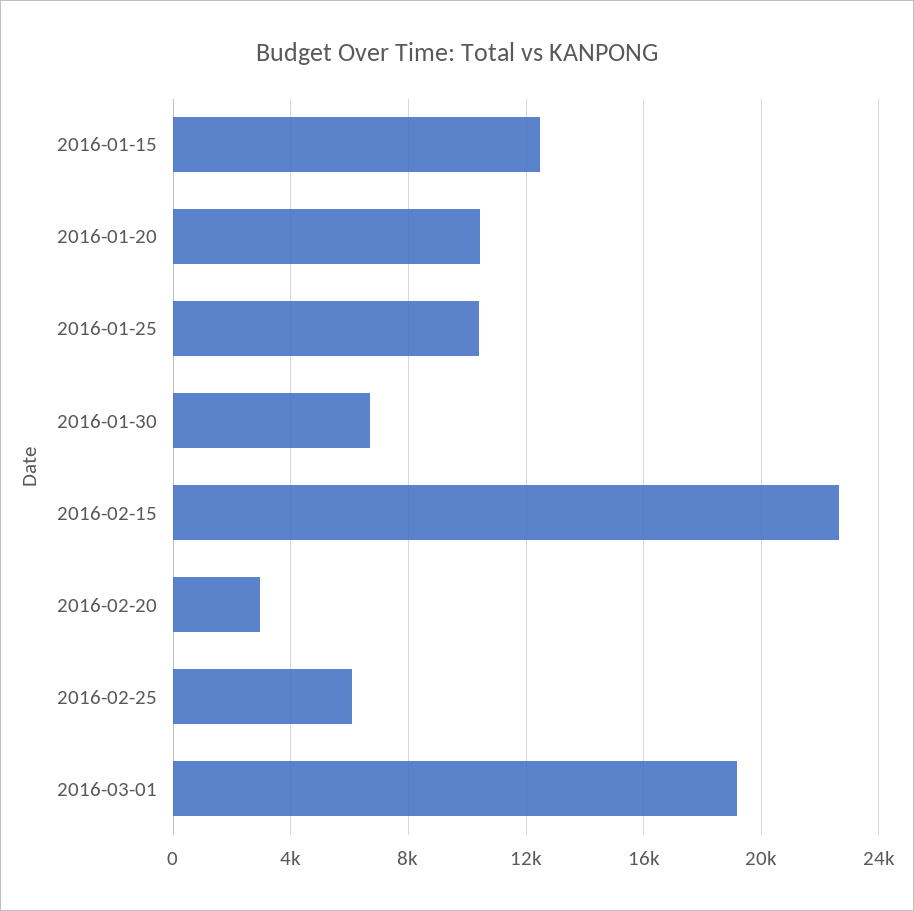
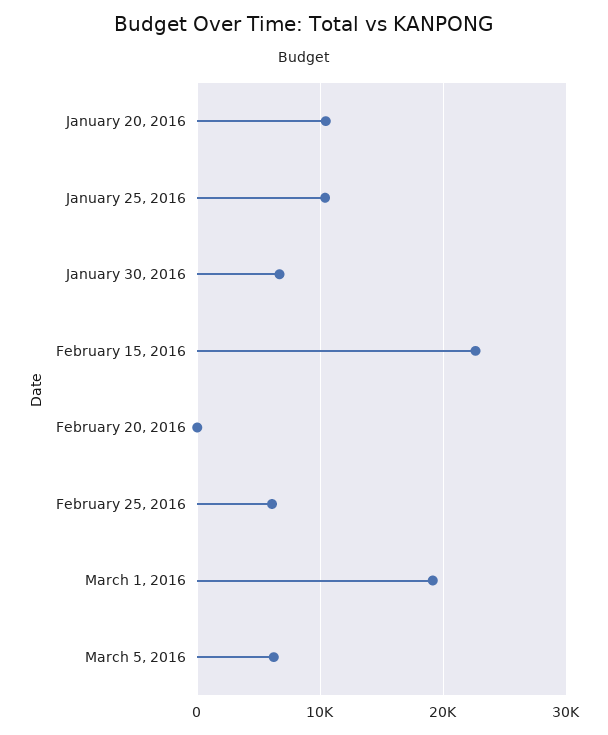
2016-01-15: 12500 -> none
2016-02-20: 3000 -> 0
March 5, 2016: none -> 6000

